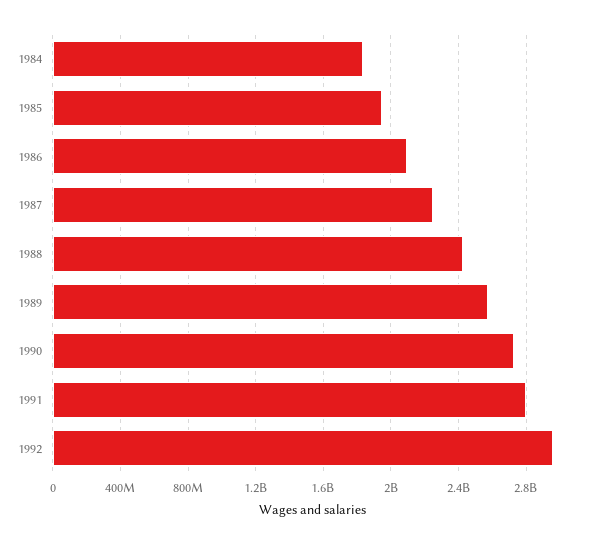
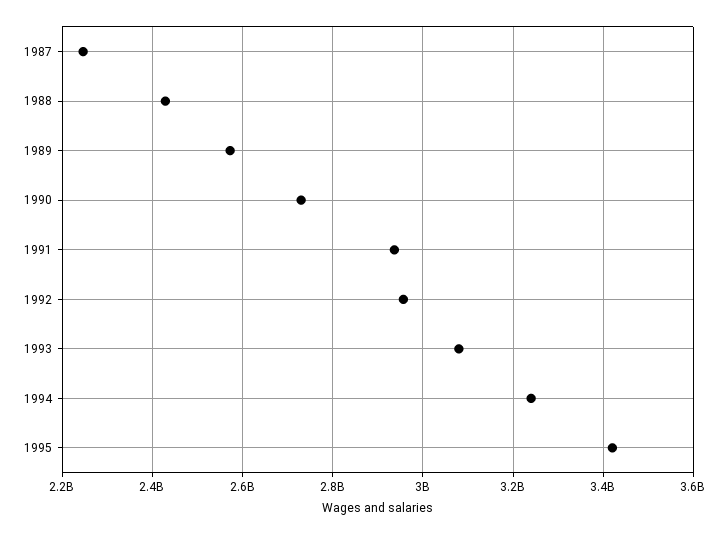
1984: 1850000000 -> none
1985: 1950000000 -> none
1986: 2100000000 -> none
1991: 2800000000 -> 2940000000
1993: none -> 3080000000
1994: none -> 3240000000
1995: none -> 3420000000

